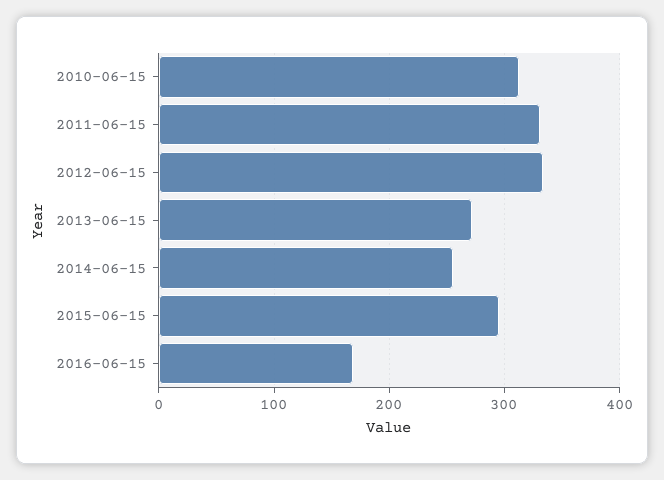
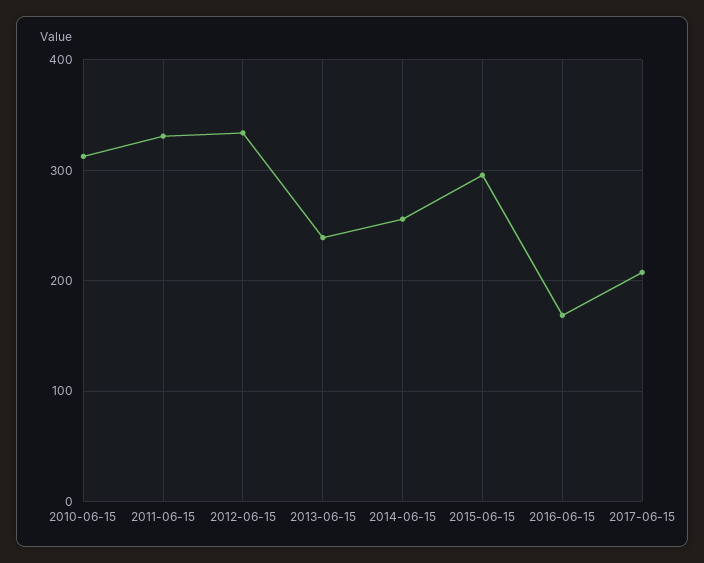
2013-06-15: 270 -> 240
2017-06-15: none -> 210

